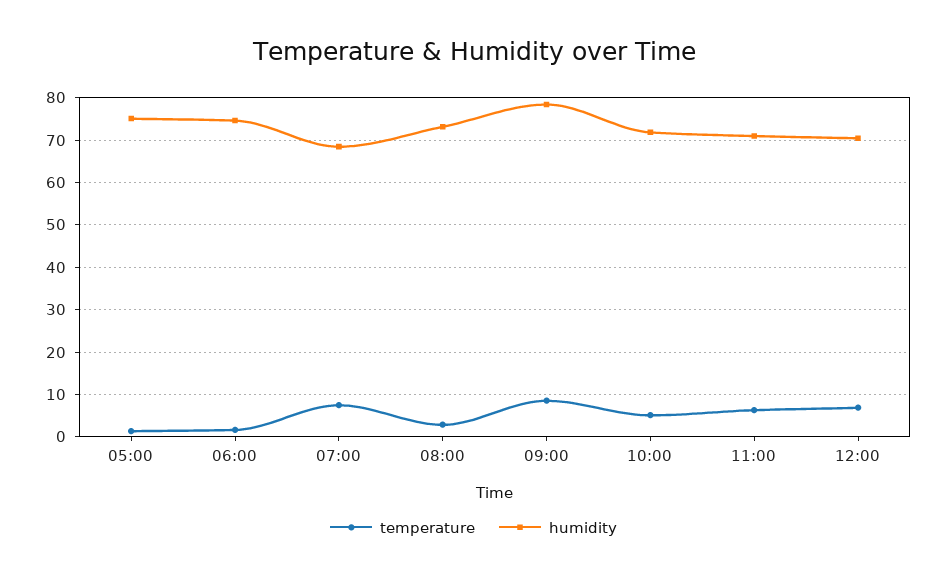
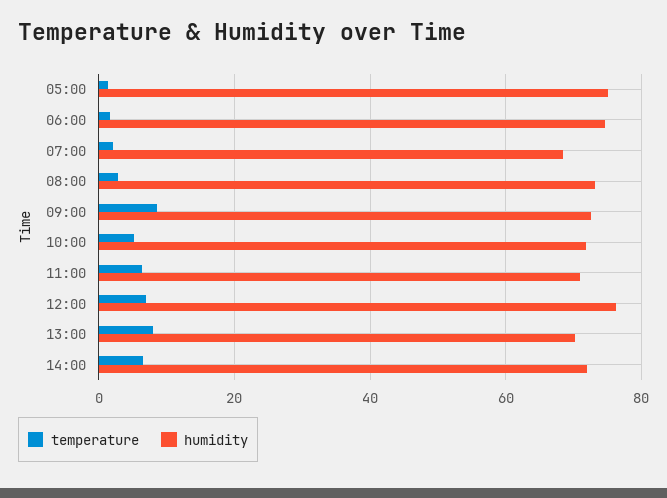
temperature, 07:00: 8 -> 2
humidity, 09:00: 78 -> 72
humidity, 12:00: 70 -> 76
temperature, 13:00: none -> 8
humidity, 13:00: none -> 70
temperature, 14:00: none -> 6
humidity, 14:00: none -> 72

